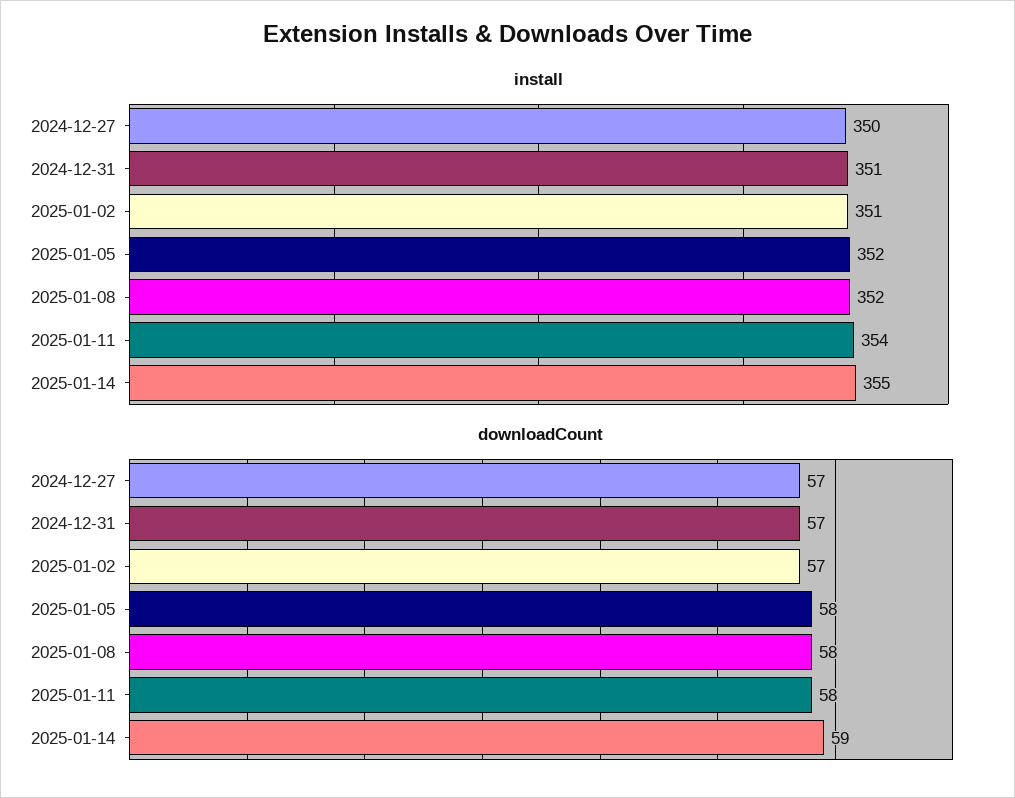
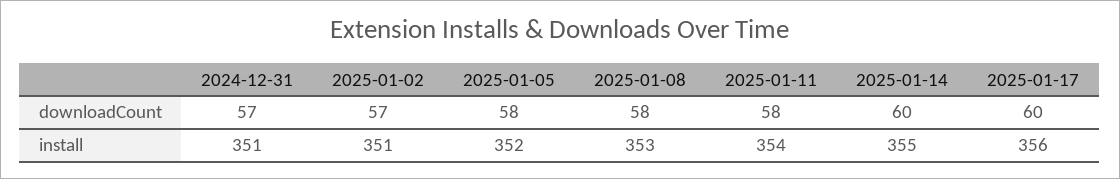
install, 2024-12-27: 350 -> none
install, 2025-01-08: 352 -> 353
downloadCount, 2024-12-27: 57 -> none
downloadCount, 2025-01-14: 59 -> 60
downloadCount, 2025-01-17: none -> 60
install, 2025-01-17: none -> 356

